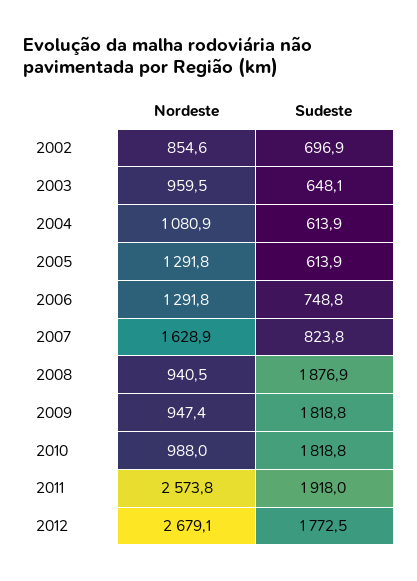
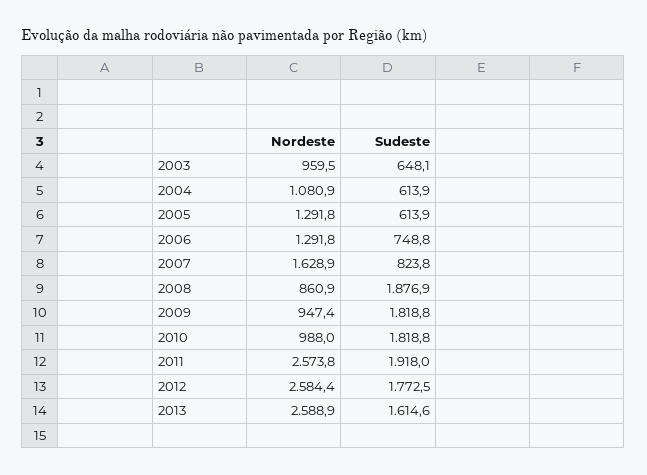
Nordeste, 2002: 854.6 -> none
Sudeste, 2002: 696.9 -> none
Nordeste, 2008: 940.5 -> 860.9
Nordeste, 2012: 2679.1 -> 2584.4
Nordeste, 2013: none -> 2588.9
Sudeste, 2013: none -> 1614.6

